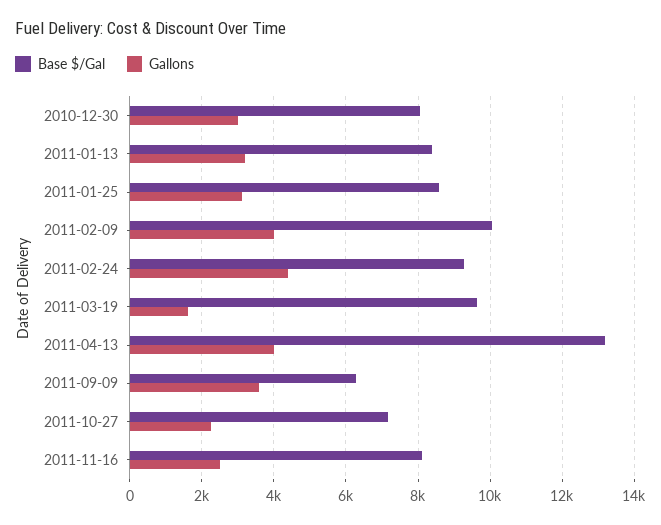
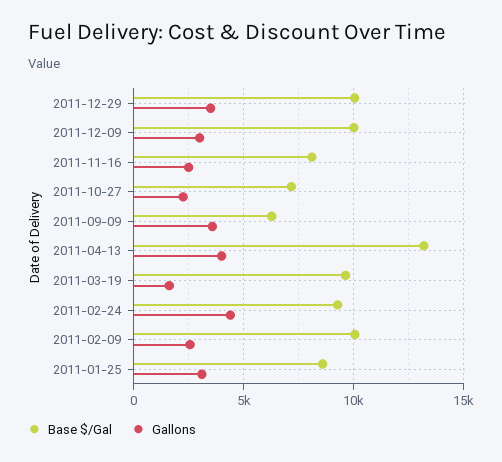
Base $/Gal, 2010-12-30: 8000 -> none
Gallons, 2010-12-30: 3000 -> none
Base $/Gal, 2011-01-13: 8400 -> none
Gallons, 2011-01-13: 3200 -> none
Gallons, 2011-02-09: 4000 -> 2500
Base $/Gal, 2011-12-29: none -> 10000
Gallons, 2011-12-29: none -> 3500
Base $/Gal, 2011-12-09: none -> 10000
Gallons, 2011-12-09: none -> 3000

